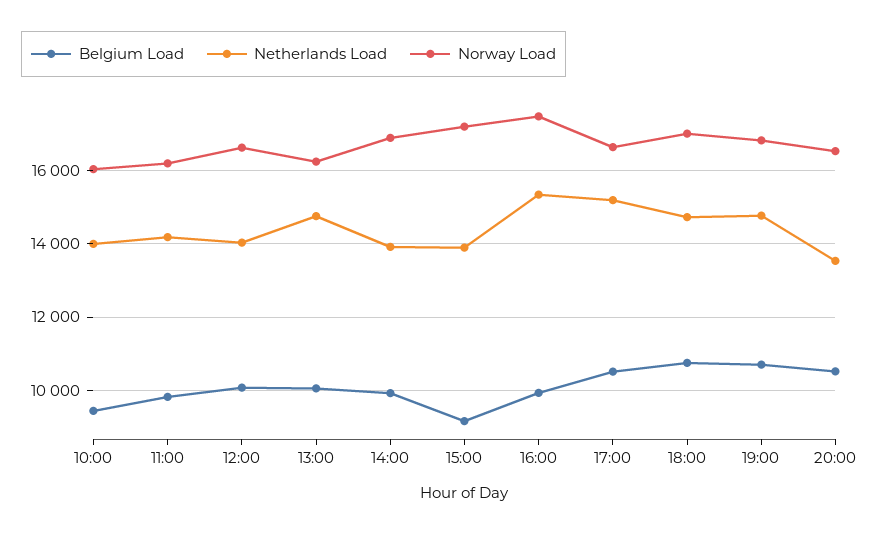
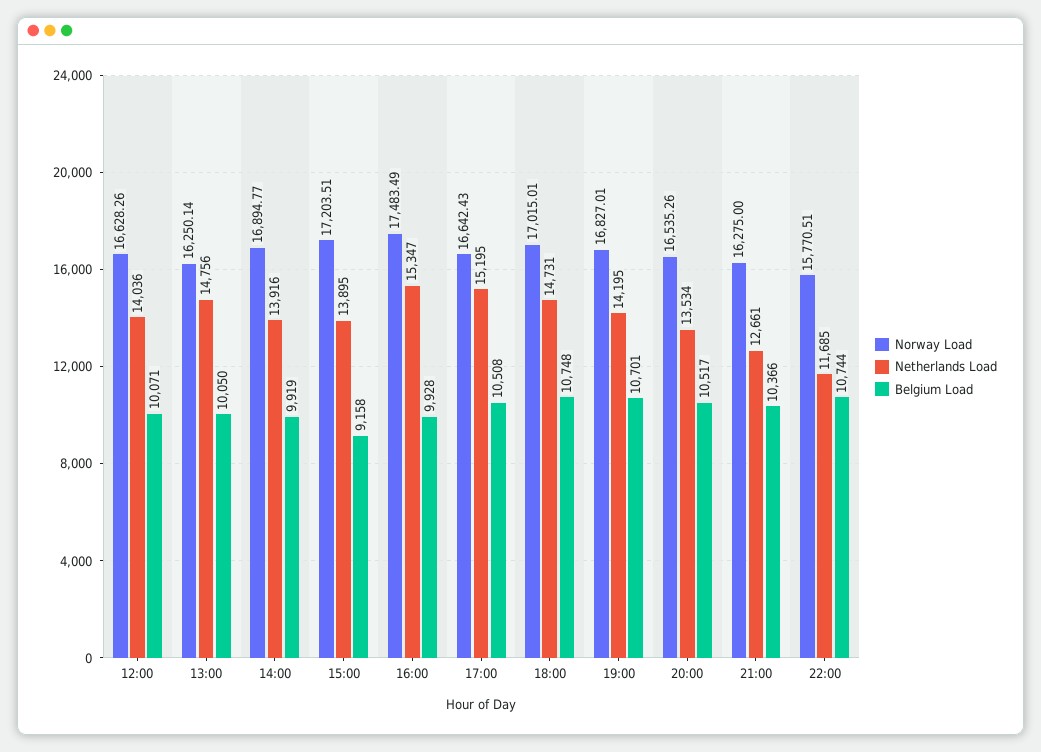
Belgium Load, 10:00: 9400 -> none
Netherlands Load, 10:00: 14000 -> none
Norway Load, 10:00: 16000 -> none
Belgium Load, 11:00: 9800 -> none
Netherlands Load, 11:00: 14200 -> none
Norway Load, 11:00: 16200 -> none
Netherlands Load, 19:00: 14800 -> 14195
Norway Load, 21:00: none -> 16275
Netherlands Load, 21:00: none -> 12661
Belgium Load, 21:00: none -> 10366
Norway Load, 22:00: none -> 15770.51
Netherlands Load, 22:00: none -> 11685
Belgium Load, 22:00: none -> 10744

